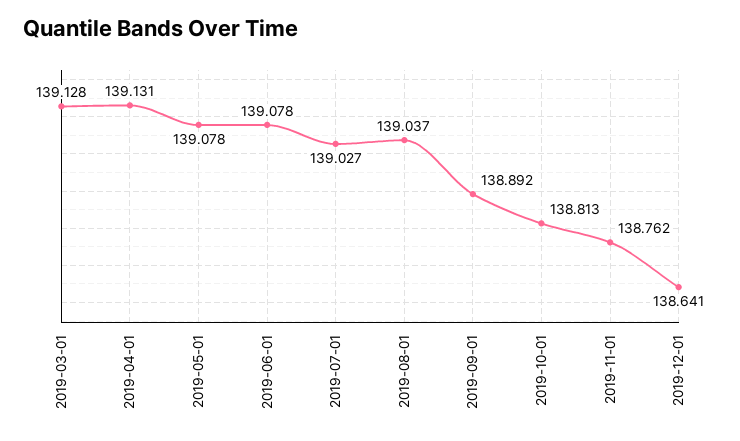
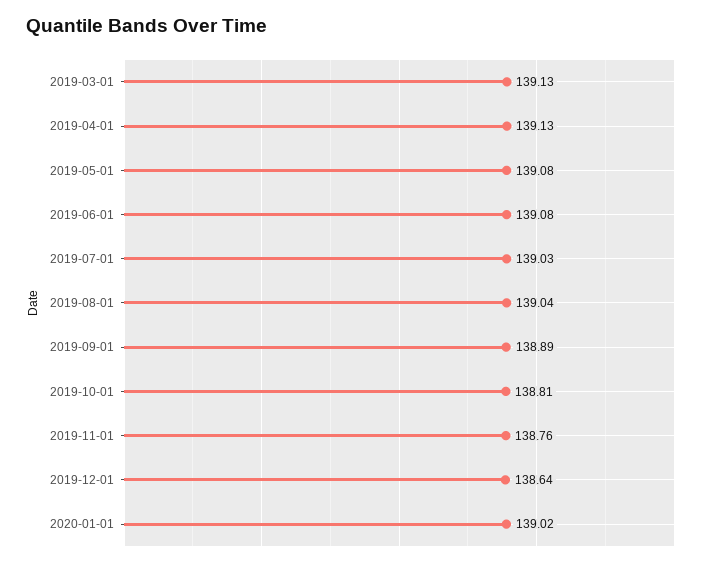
2020-01-01: none -> 139.02

